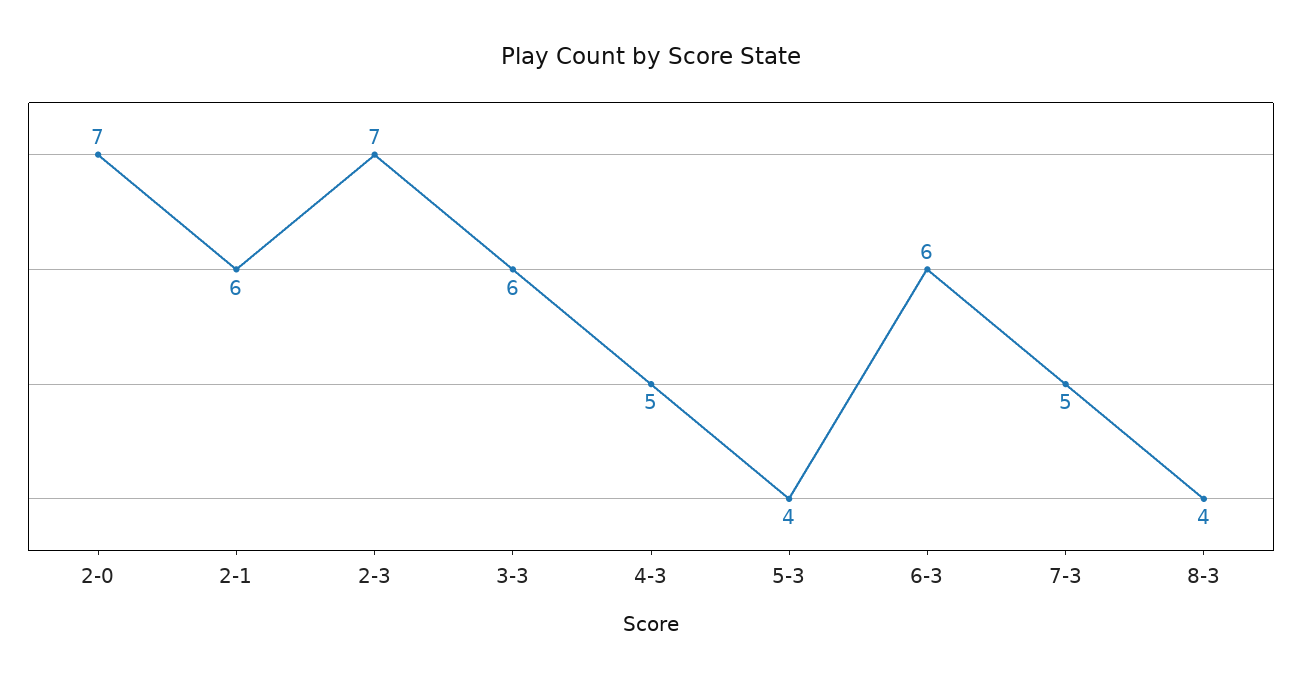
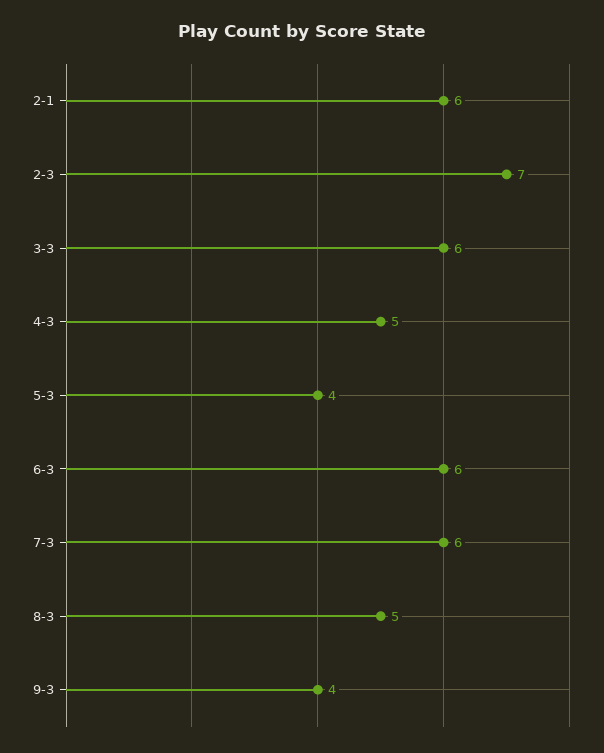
2-0: 7 -> none
7-3: 5 -> 6
8-3: 4 -> 5
9-3: none -> 4

